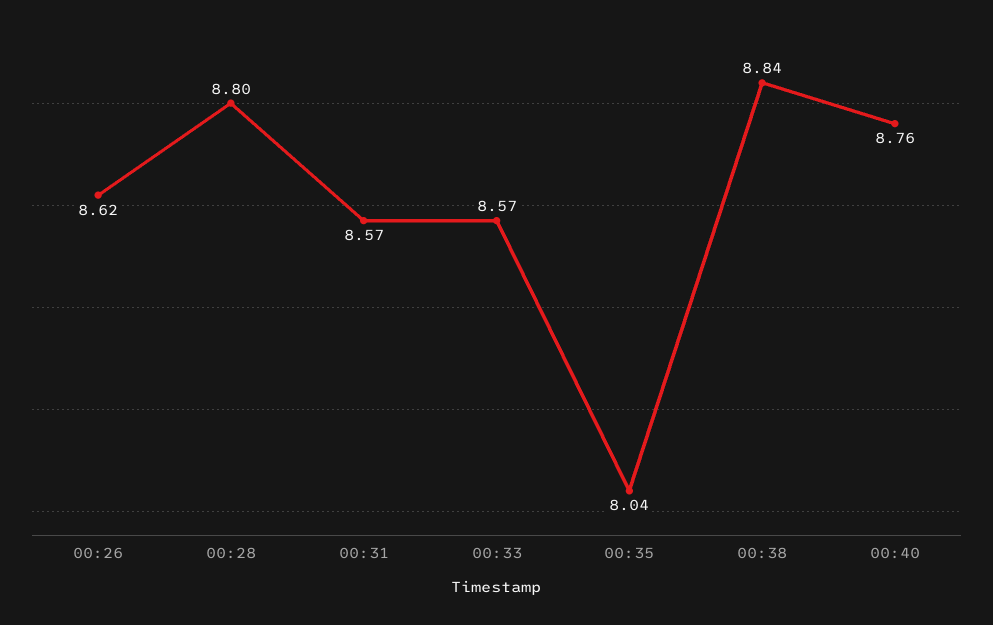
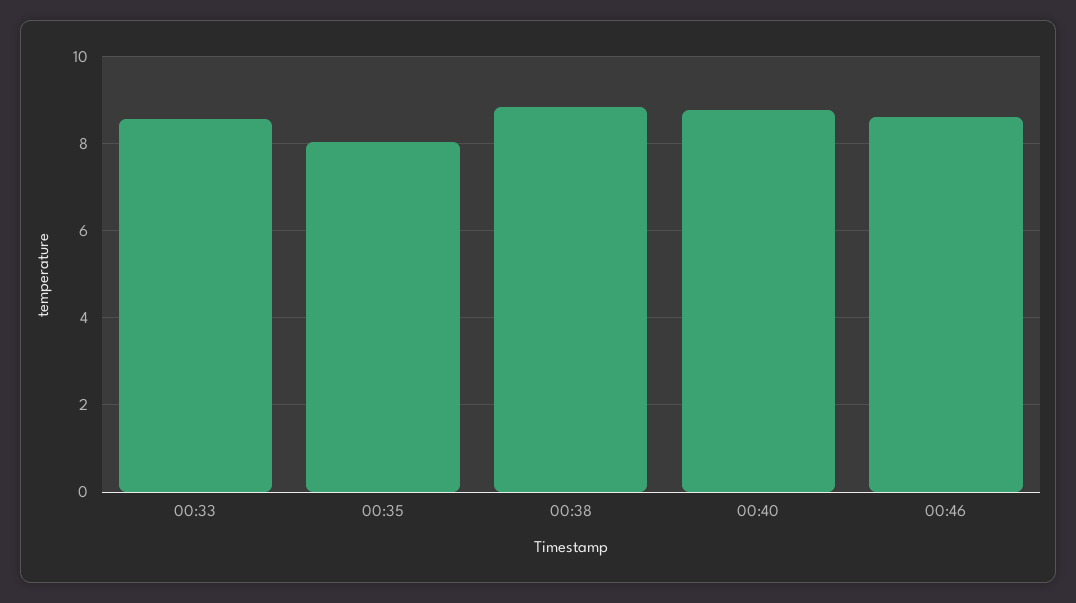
00:26: 8.62 -> none
00:28: 8.8 -> none
00:31: 8.57 -> none
00:46: none -> 8.6

